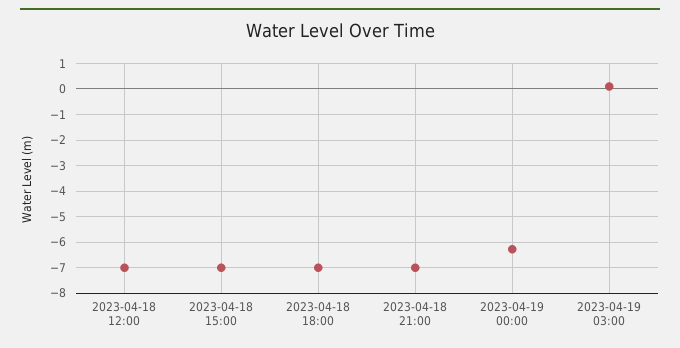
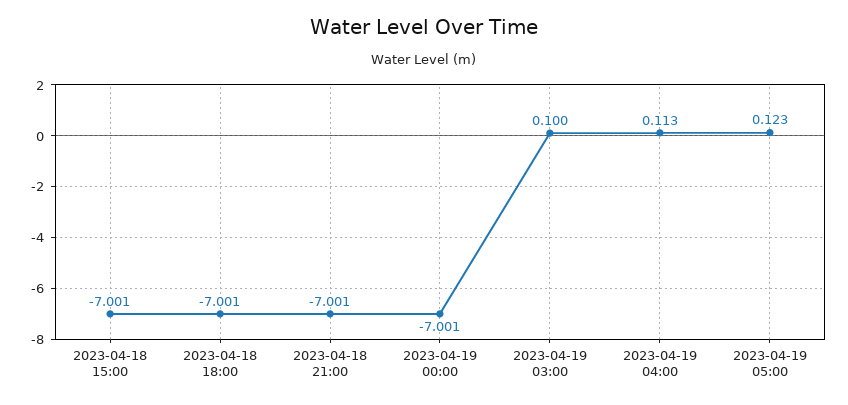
2023-04-18 12:00: -7 -> none
2023-04-19 00:00: -6.25 -> -7.001
2023-04-19 04:00: none -> 0.113
2023-04-19 05:00: none -> 0.123

